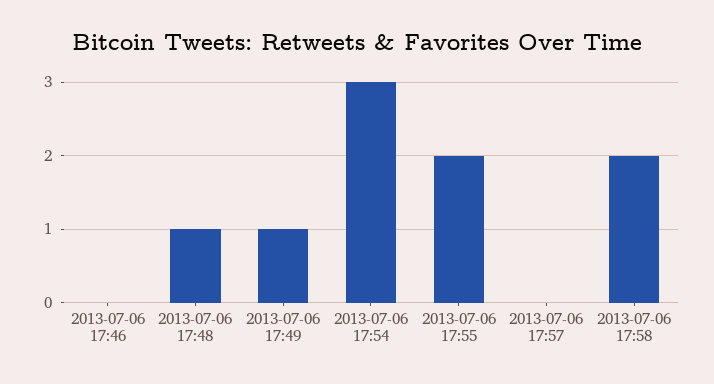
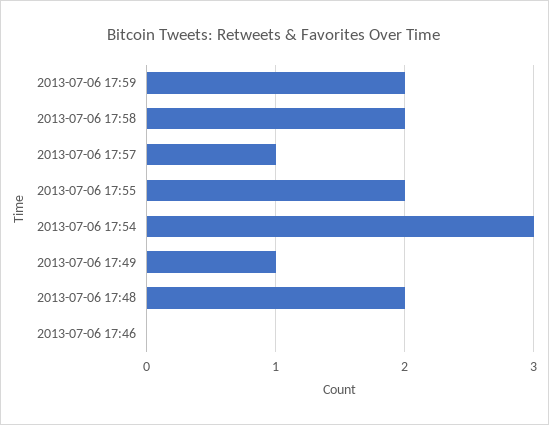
2013-07-06 17:48: 1 -> 2
2013-07-06 17:57: 0 -> 1
2013-07-06 17:59: none -> 2

